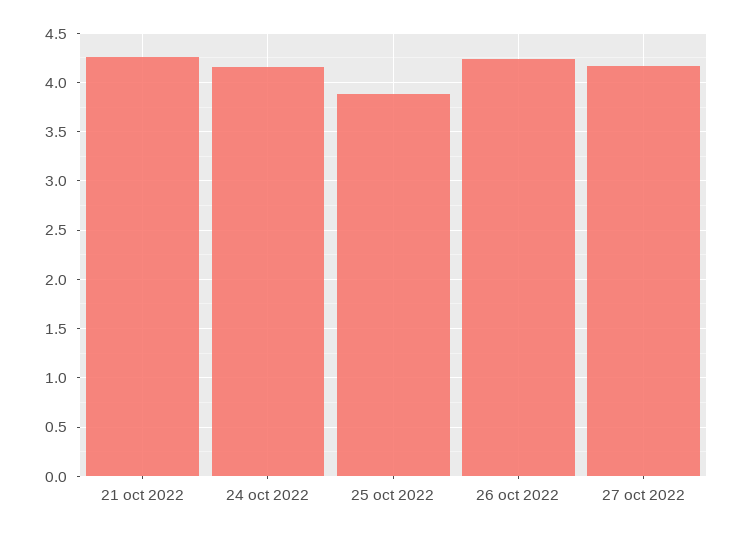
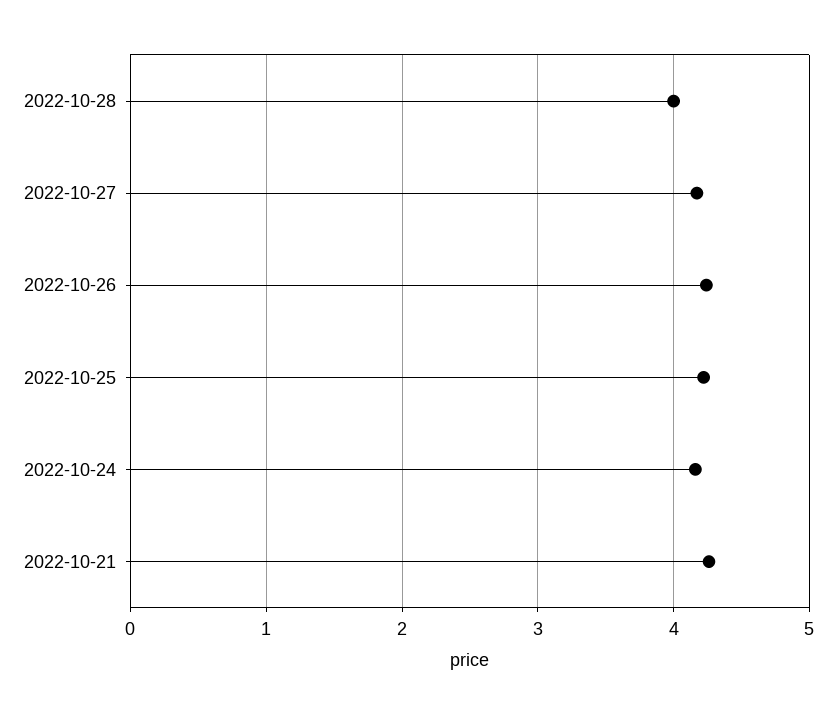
25 oct 2022: 3.9 -> 4.2
2022-10-28: none -> 4

